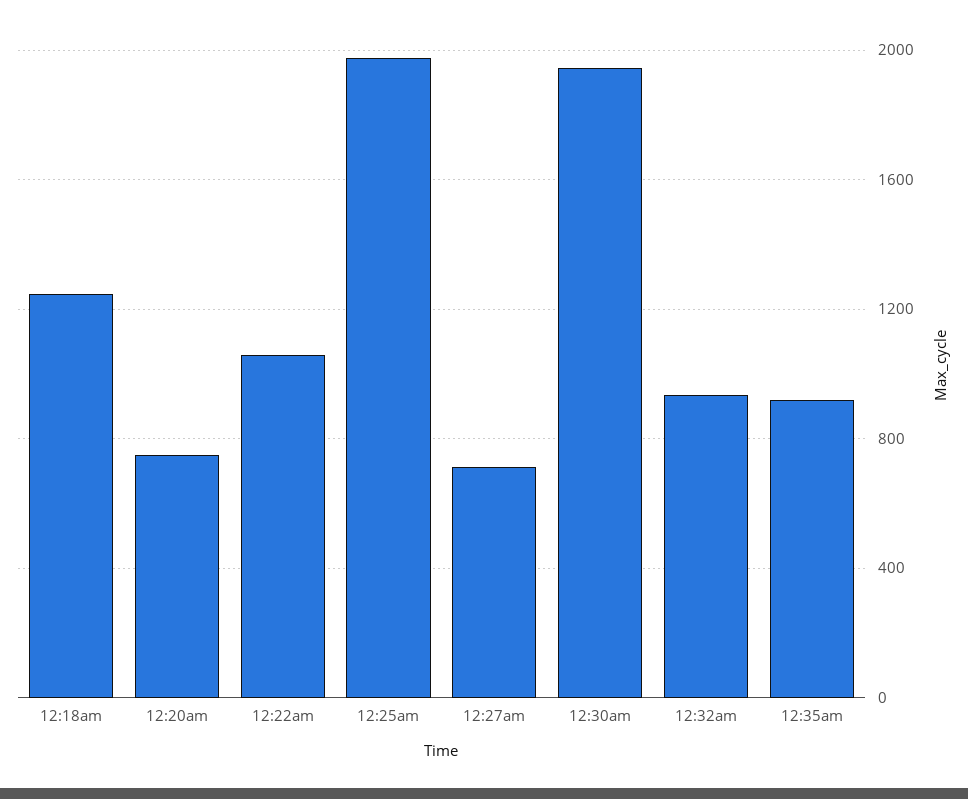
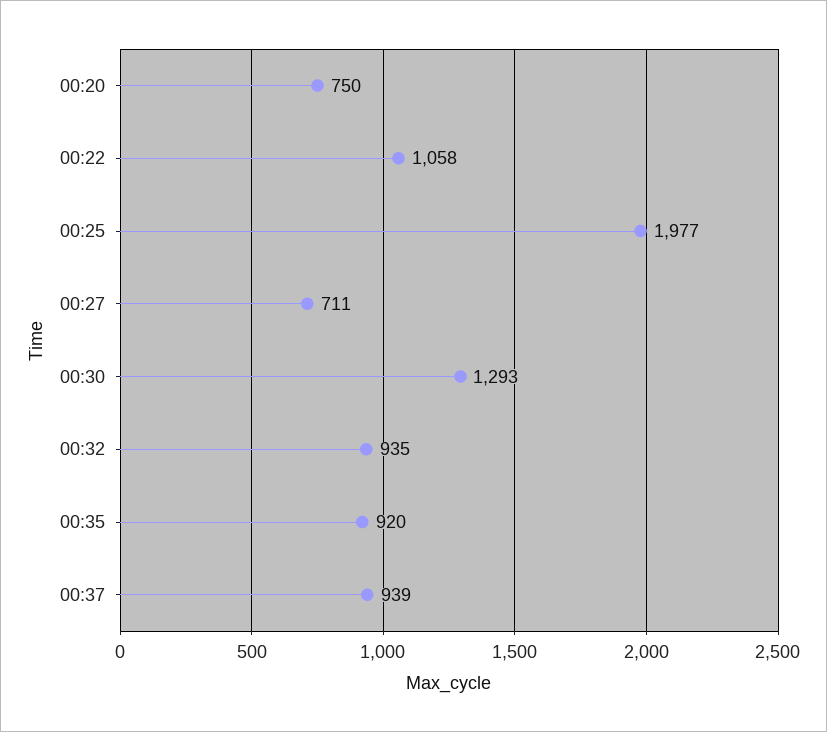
12:18am: 1250 -> none
12:30am: 1950 -> 1293
00:37: none -> 939

